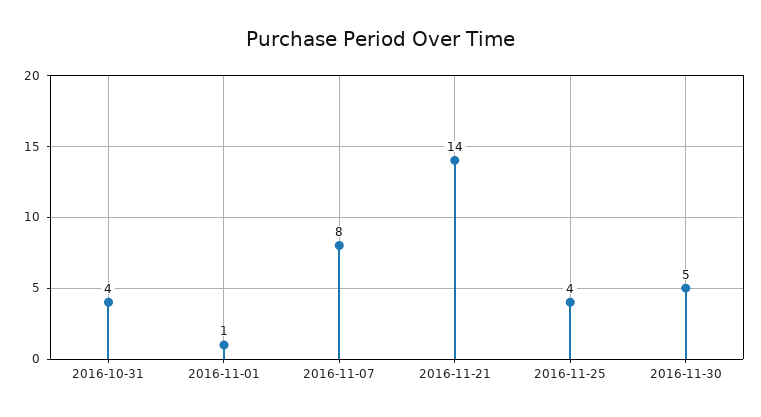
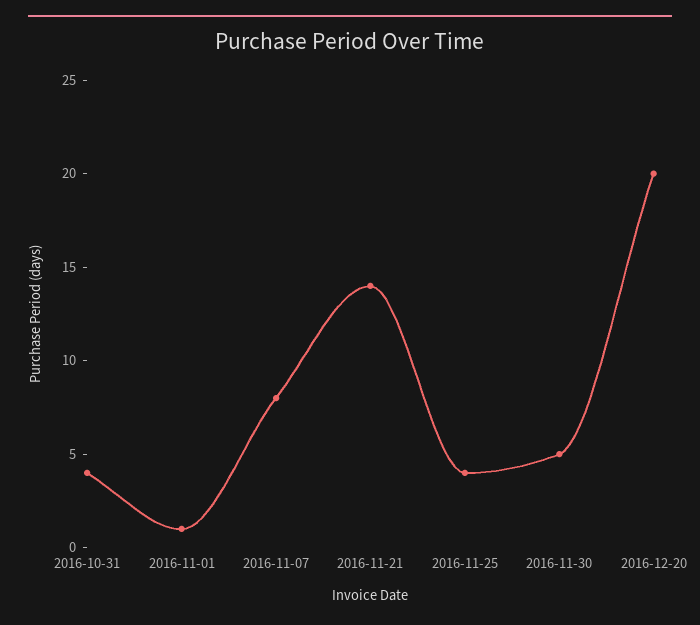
2016-12-20: none -> 20

